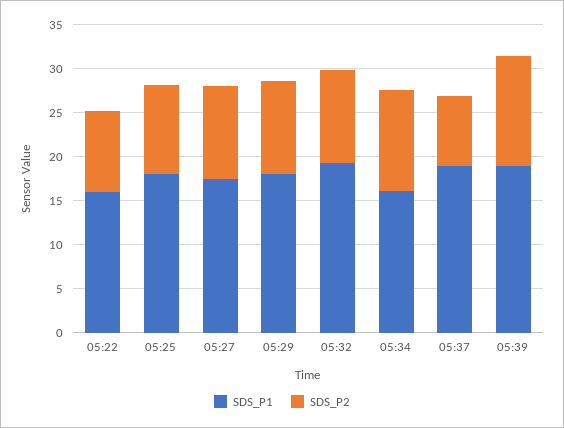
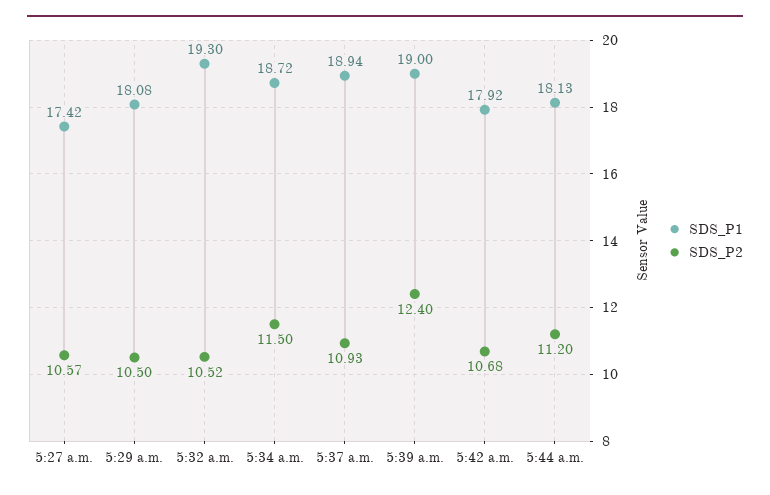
SDS_P1, 05:22: 16 -> none
SDS_P2, 05:22: 9 -> none
SDS_P1, 05:25: 18 -> none
SDS_P2, 05:25: 10 -> none
SDS_P1, 05:34: 16 -> 18.72
SDS_P2, 05:37: 8 -> 10.93
SDS_P1, 5:42 a.m.: none -> 17.92
SDS_P2, 5:42 a.m.: none -> 10.68
SDS_P1, 5:44 a.m.: none -> 18.13
SDS_P2, 5:44 a.m.: none -> 11.2

